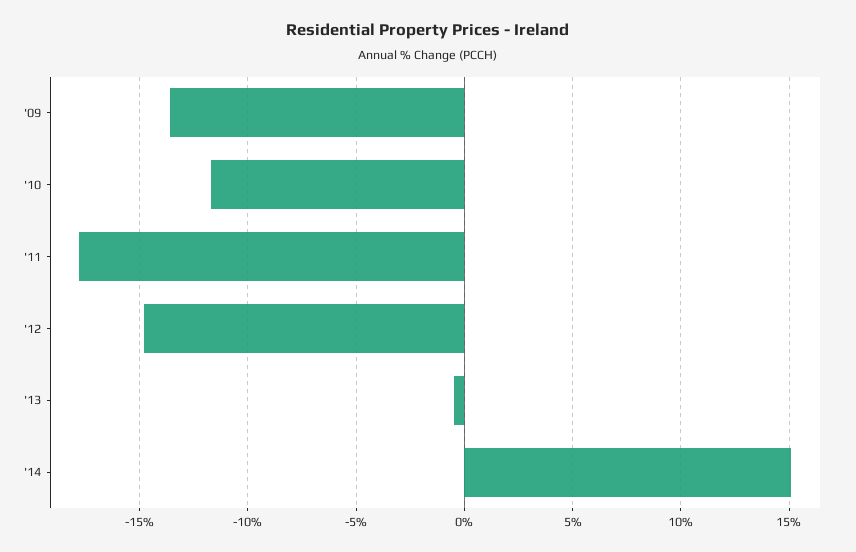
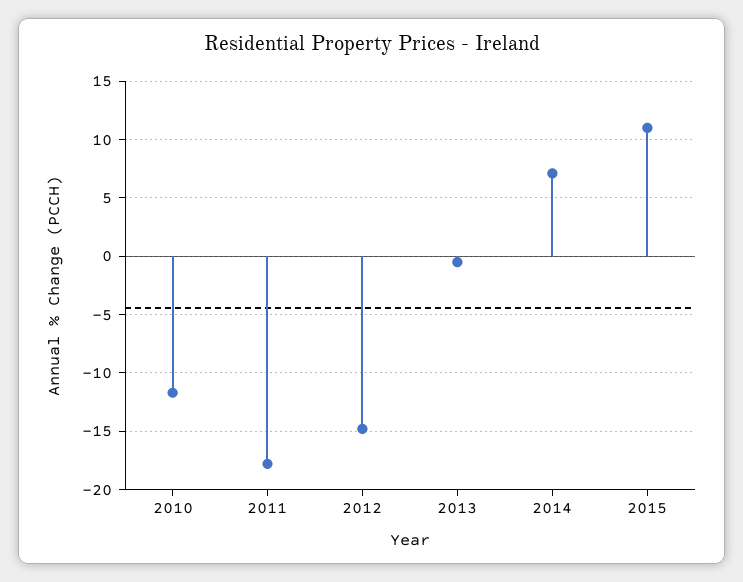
'09: -13.5 -> none
'14: 15 -> 7
2015: none -> 11

